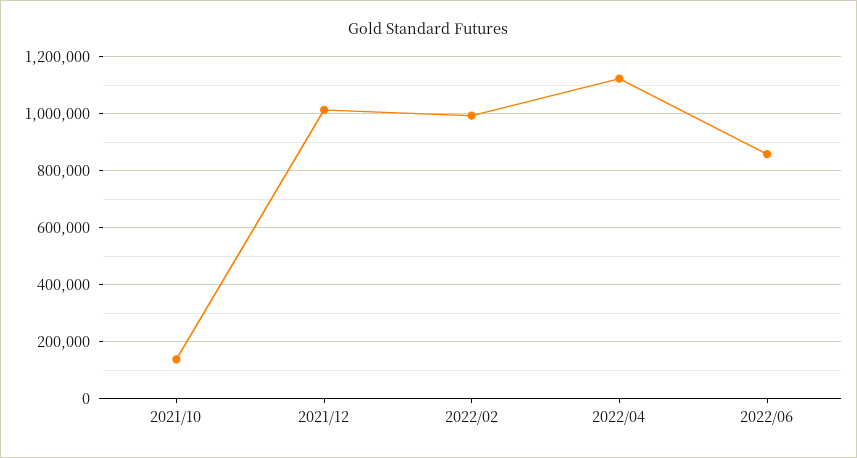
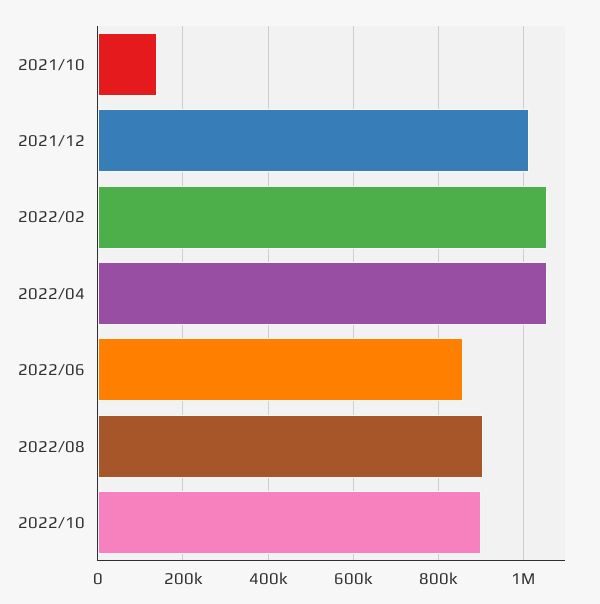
2022/02: 1000000 -> 1060000
2022/04: 1125000 -> 1060000
2022/08: none -> 900000
2022/10: none -> 900000

